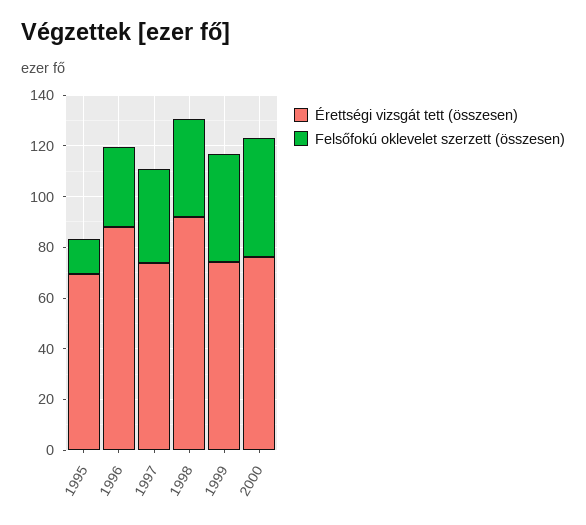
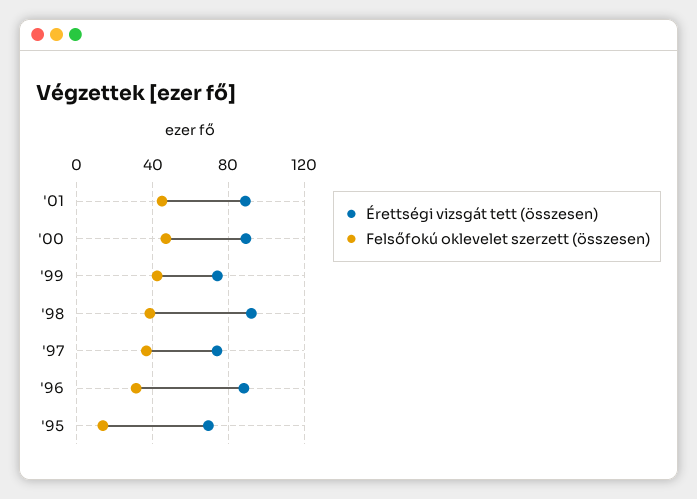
Érettségi vizsgát tett (összesen), 2000: 75 -> 90
Érettségi vizsgát tett (összesen), '01: none -> 90
Felsőfokú oklevelet szerzett (összesen), '01: none -> 45

